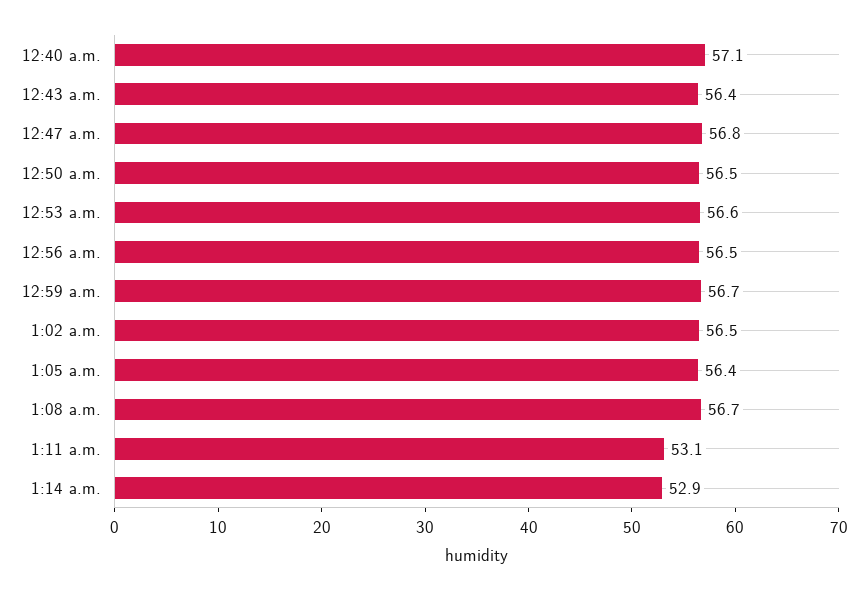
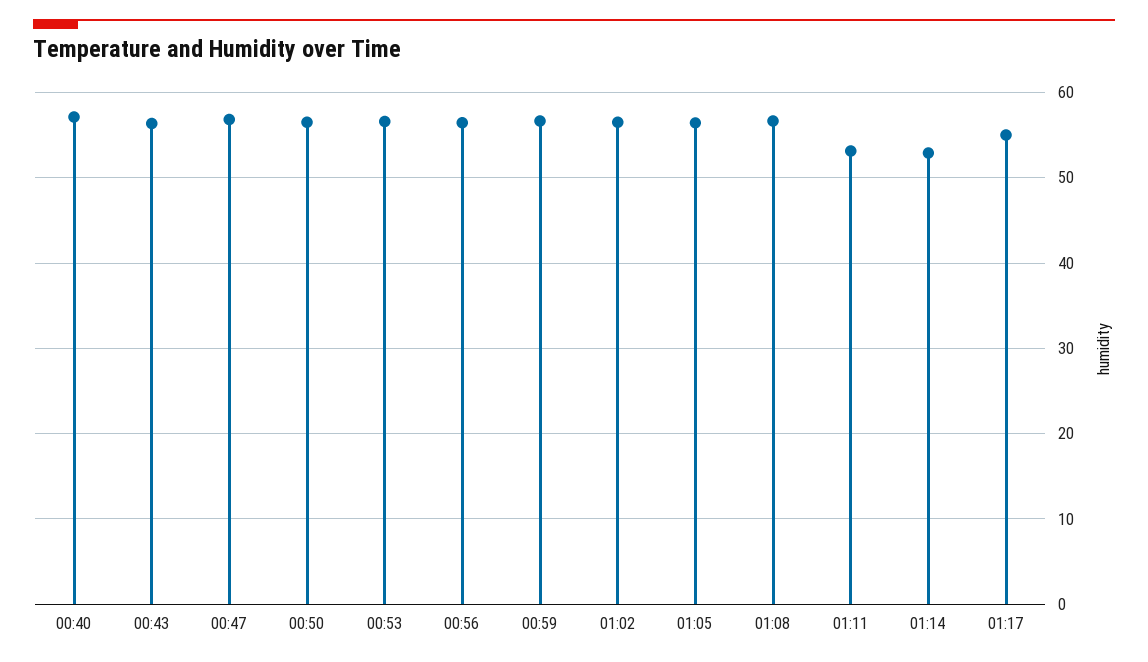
01:17: none -> 55

